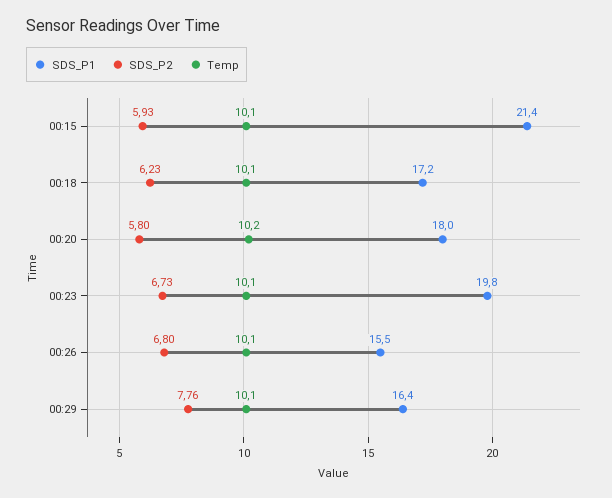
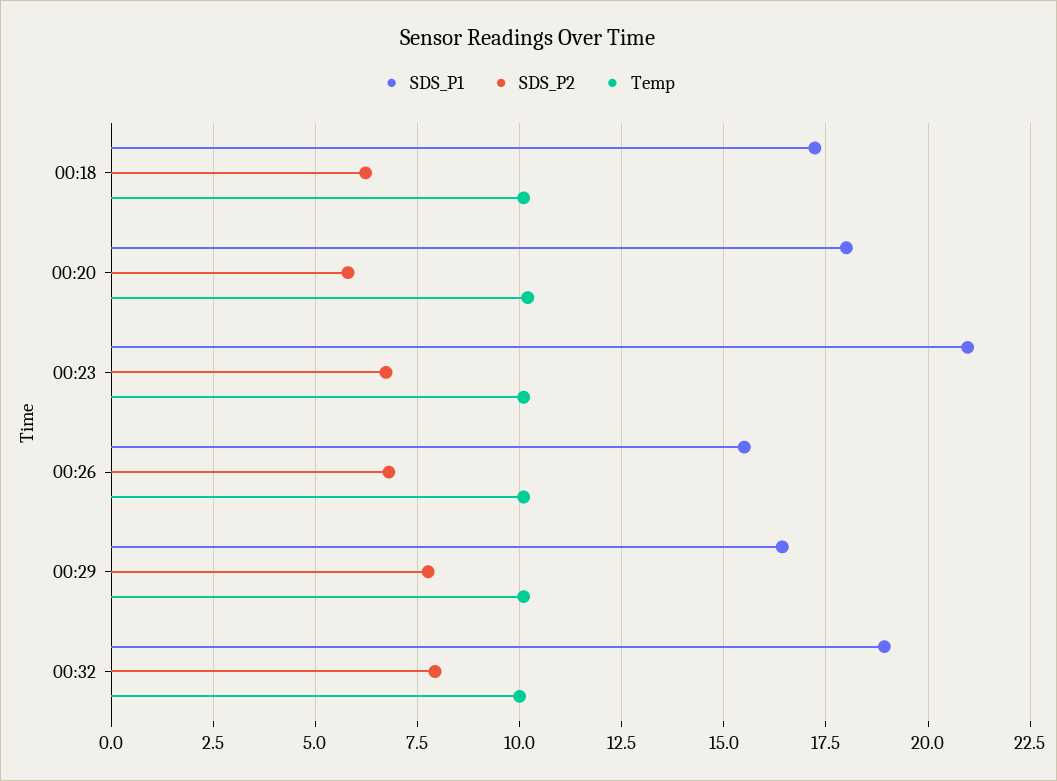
SDS_P1, 00:15: 21.4 -> none
SDS_P2, 00:15: 5.93 -> none
Temp, 00:15: 10.1 -> none
SDS_P1, 00:23: 19.8 -> 21
SDS_P1, 00:32: none -> 19
SDS_P2, 00:32: none -> 8
Temp, 00:32: none -> 10

